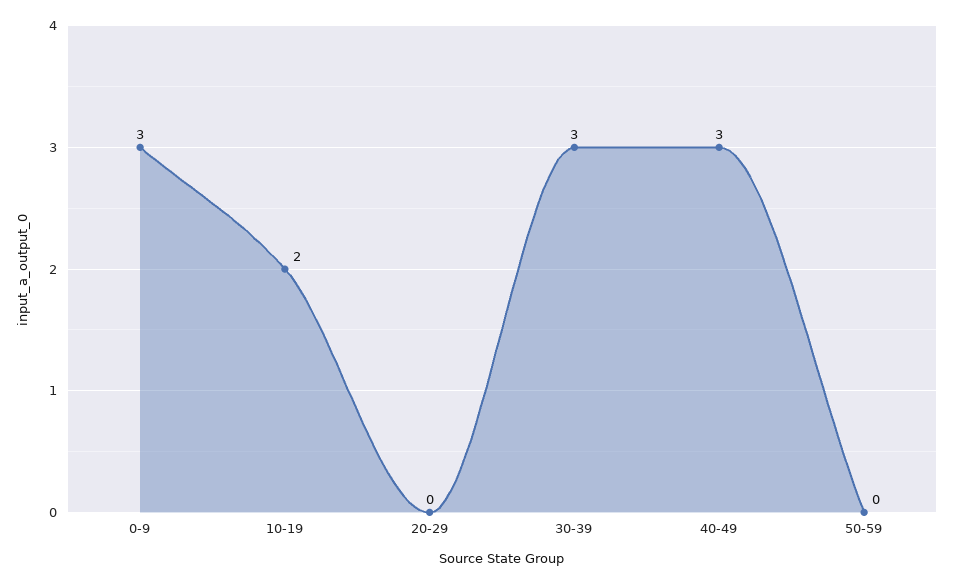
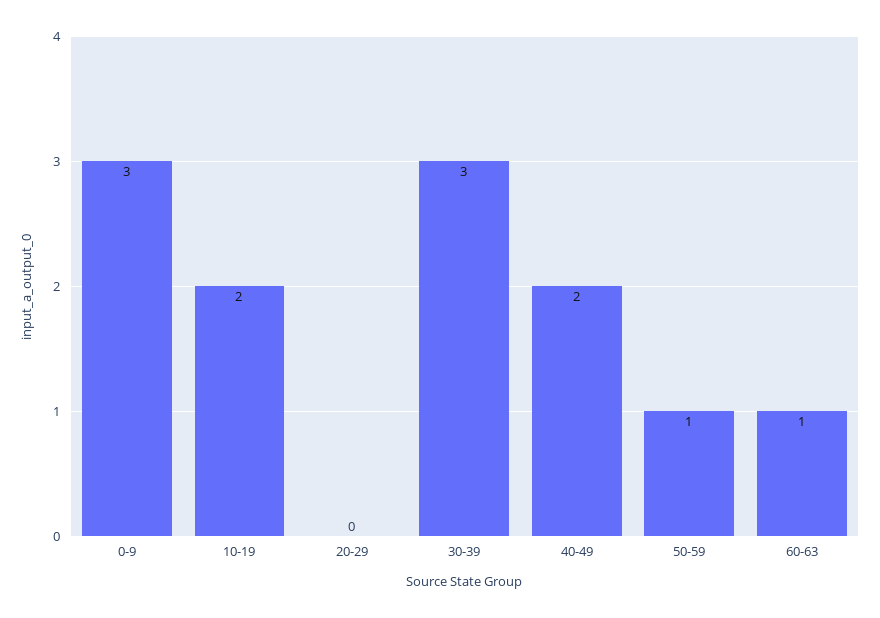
40-49: 3 -> 2
50-59: 0 -> 1
60-63: none -> 1

